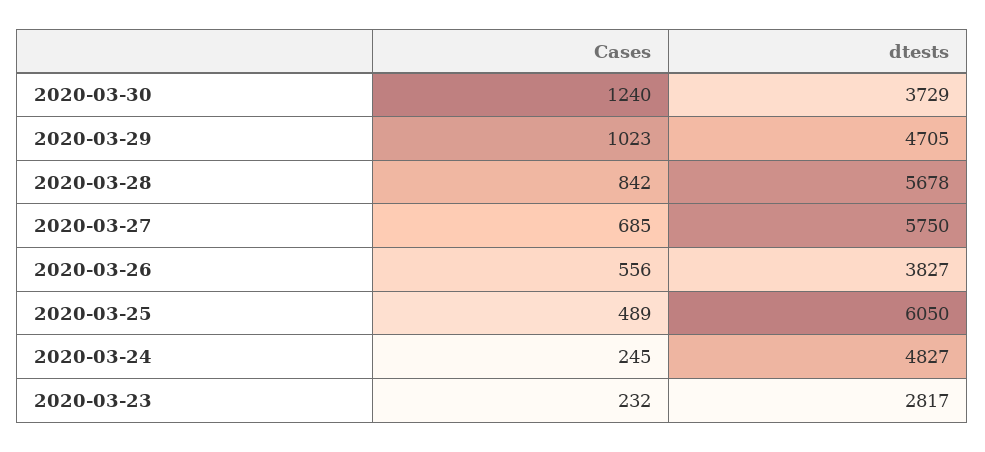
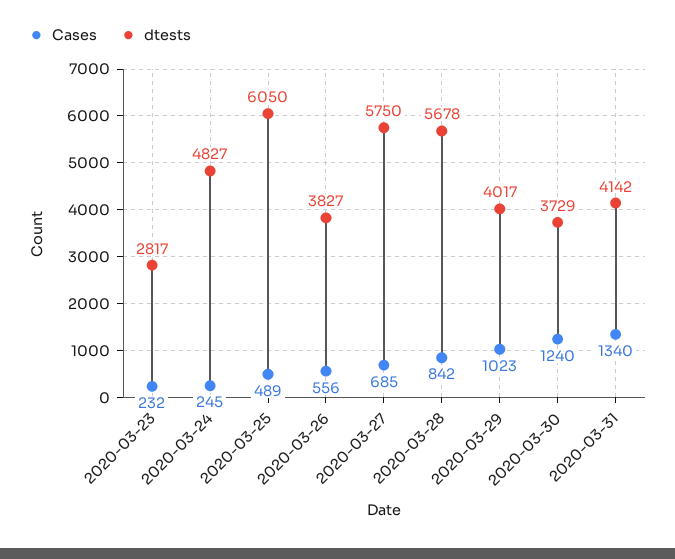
dtests, 2020-03-29: 4705 -> 4017
Cases, 2020-03-31: none -> 1340
dtests, 2020-03-31: none -> 4142

